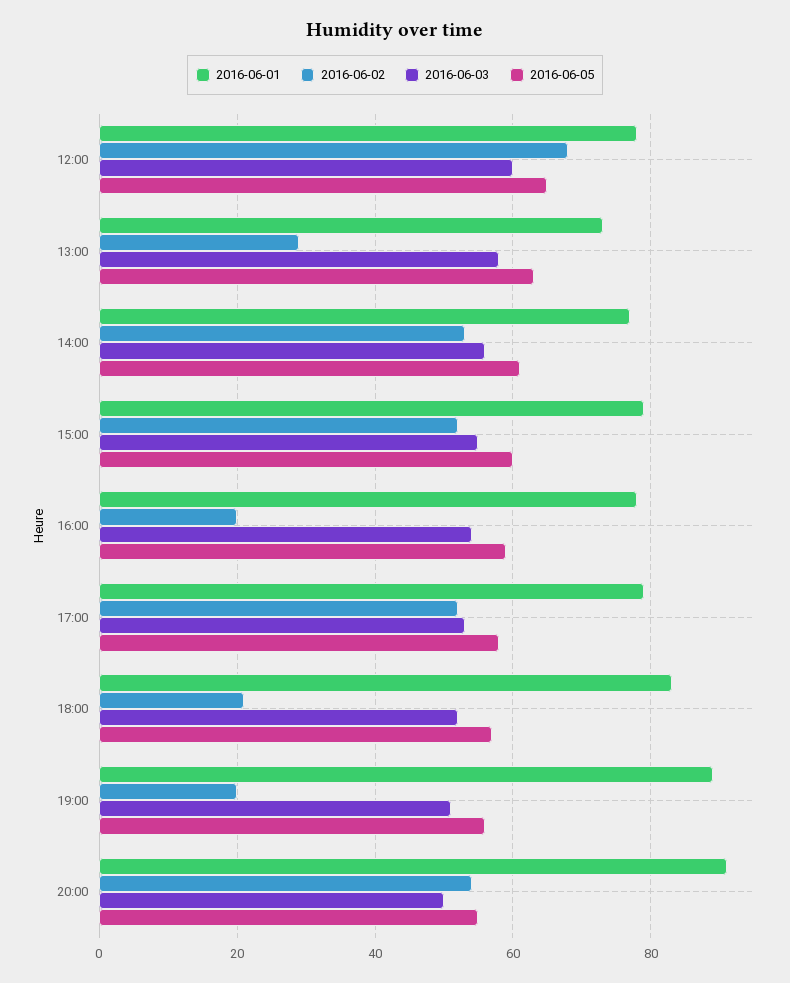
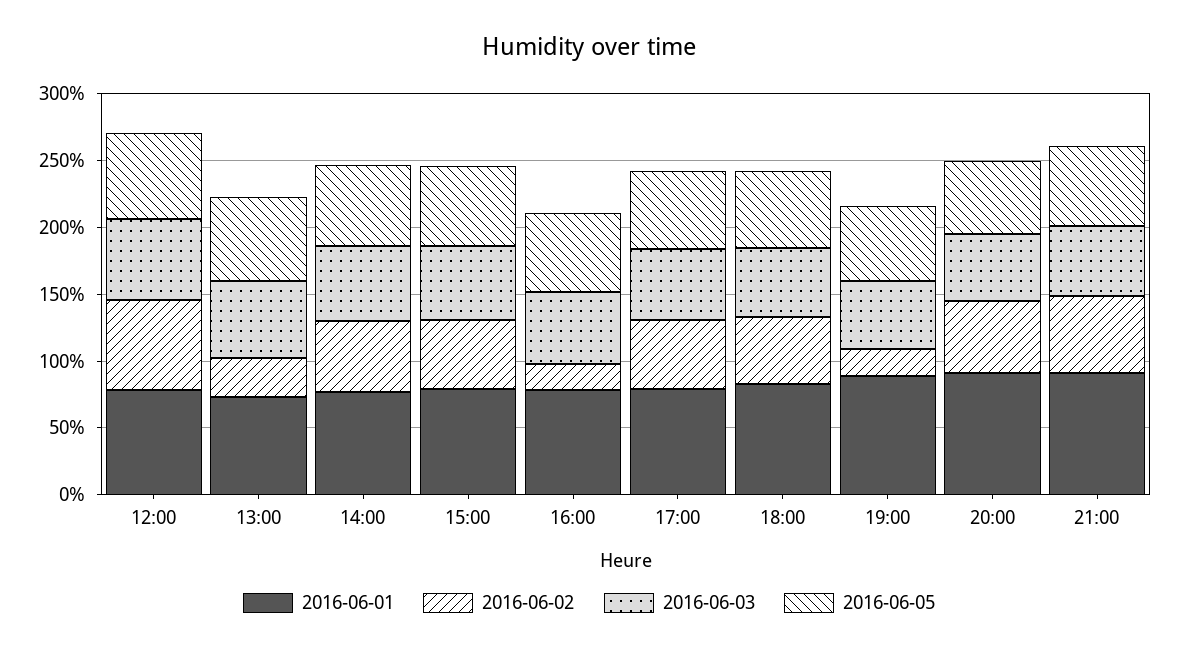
2016-06-02, 18:00: 20 -> 50
2016-06-01, 21:00: none -> 90
2016-06-02, 21:00: none -> 60
2016-06-03, 21:00: none -> 50
2016-06-05, 21:00: none -> 60

